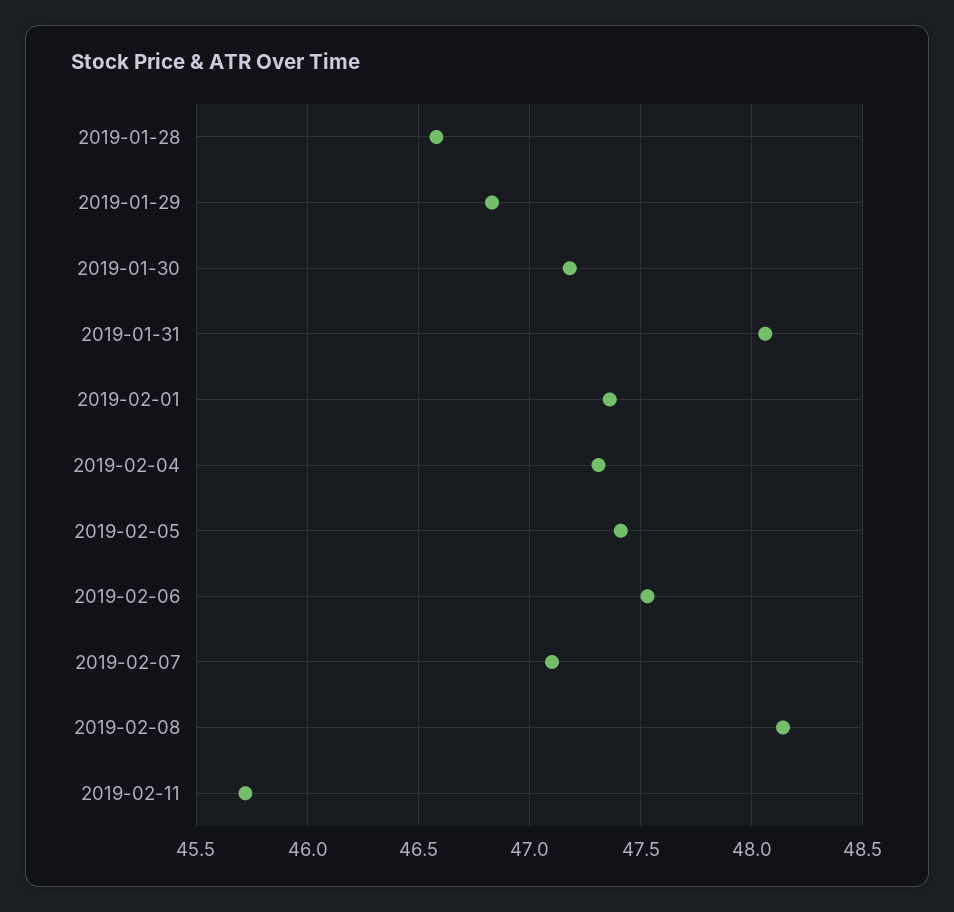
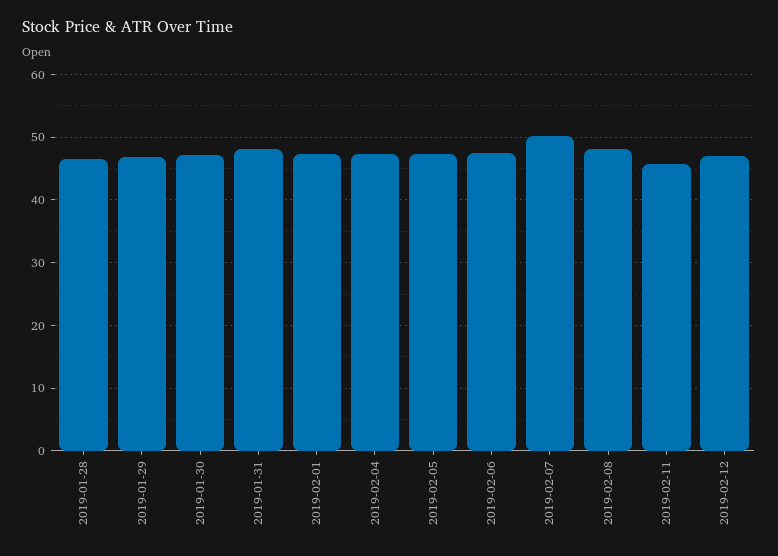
2019-02-07: 47.1 -> 50
2019-02-12: none -> 47

